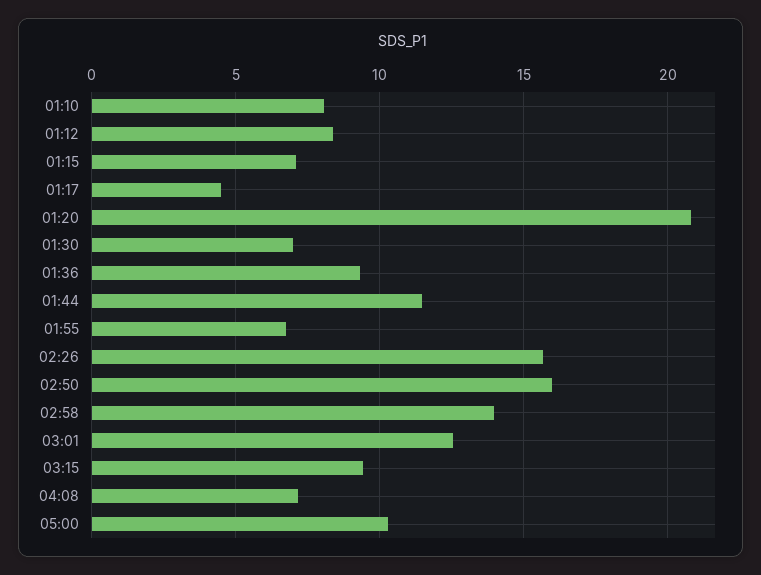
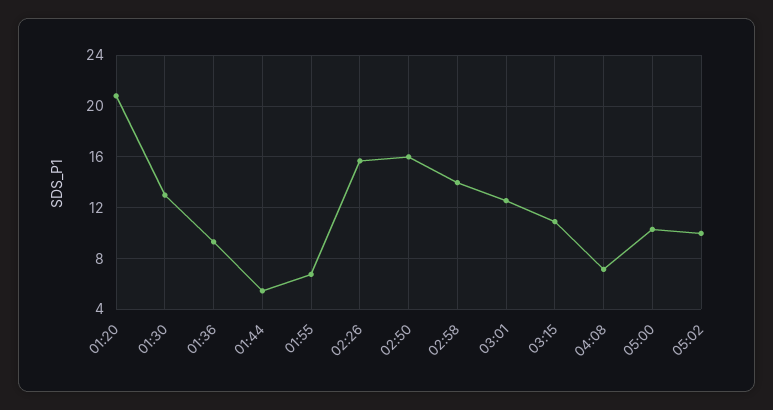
01:10: 8 -> none
01:12: 8.5 -> none
01:15: 7 -> none
01:17: 4.5 -> none
01:30: 7 -> 13
01:44: 11.5 -> 5.5
03:15: 9.5 -> 11
05:02: none -> 10

